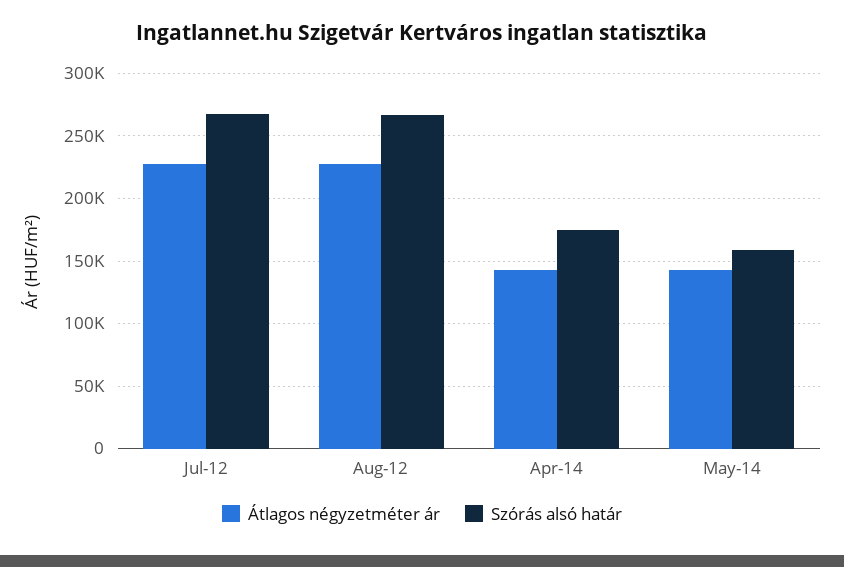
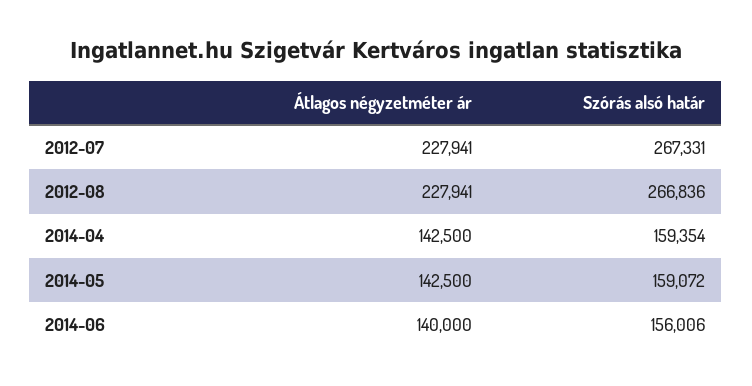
Szórás alsó határ, Apr-14: 175000 -> 159354
Átlagos négyzetméter ár, 2014-06: none -> 140000
Szórás alsó határ, 2014-06: none -> 156006

